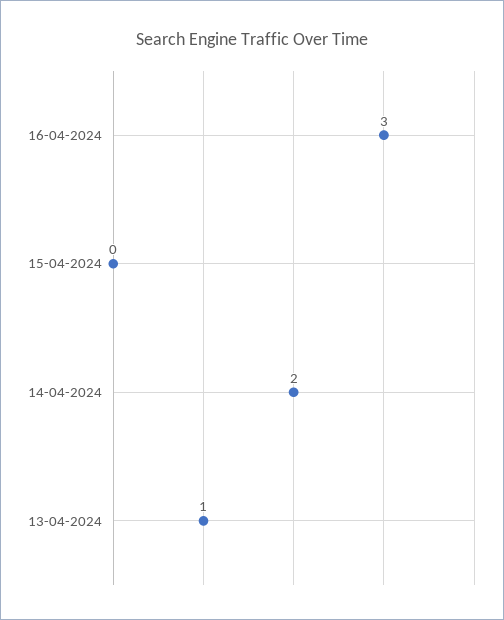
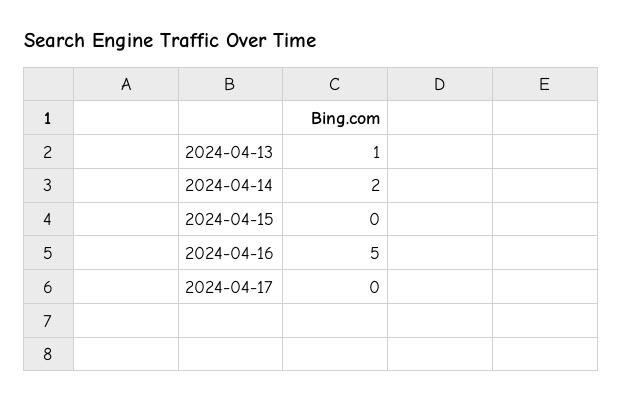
16-04-2024: 3 -> 5
2024-04-17: none -> 0

